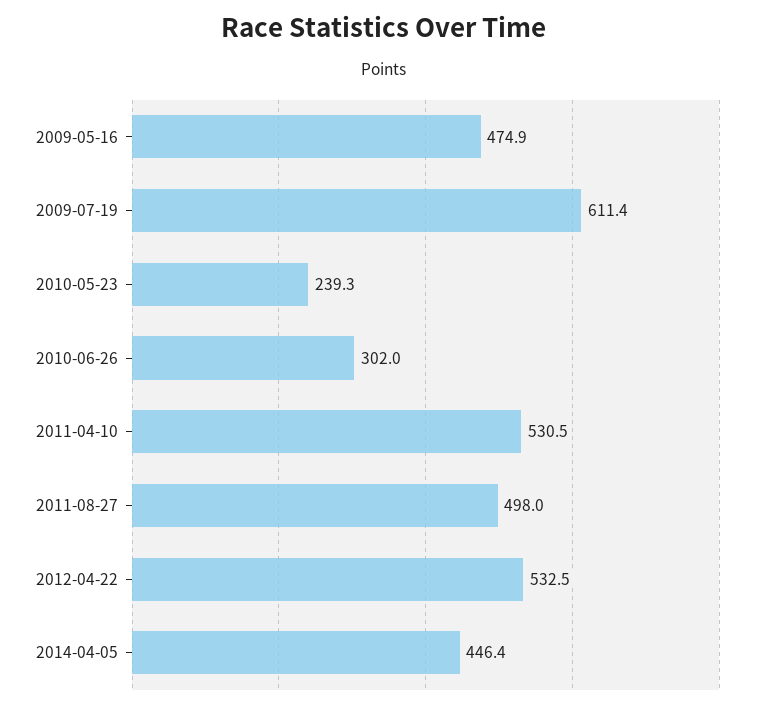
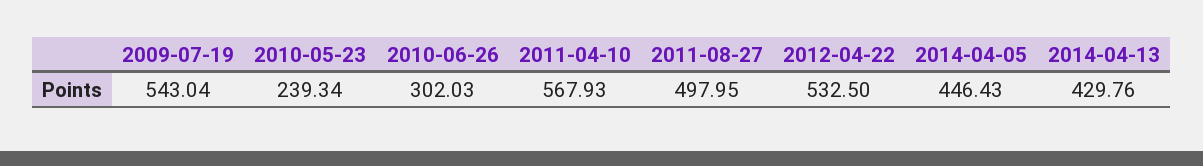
2009-05-16: 474.9 -> none
2009-07-19: 611.4 -> 543.04
2011-04-10: 530.5 -> 567.93
2014-04-13: none -> 429.76

